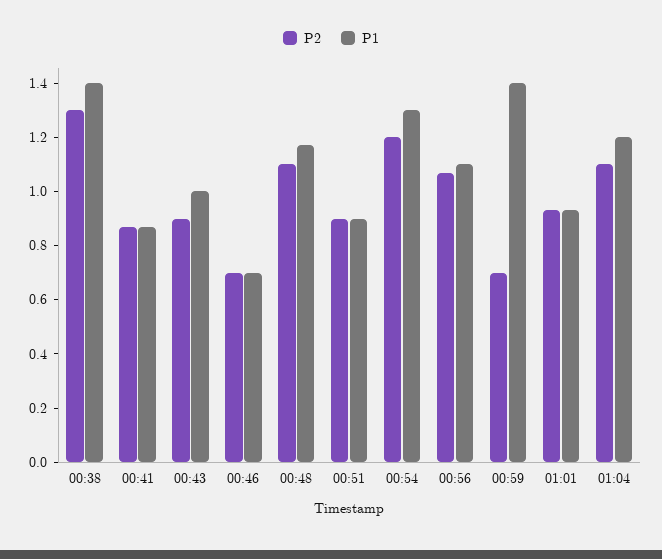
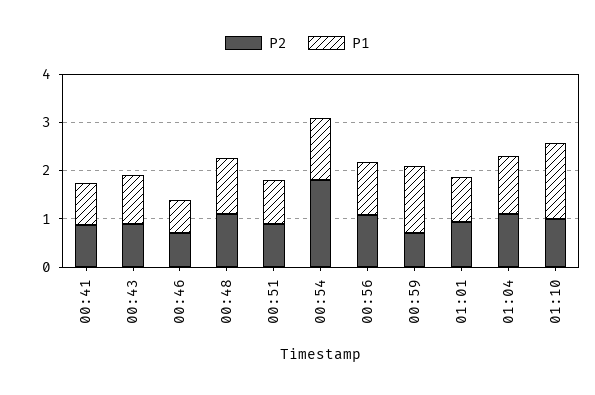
P2, 00:38: 1.3 -> none
P1, 00:38: 1.4 -> none
P2, 00:54: 1.2 -> 1.8
P2, 01:10: none -> 1
P1, 01:10: none -> 1.6

